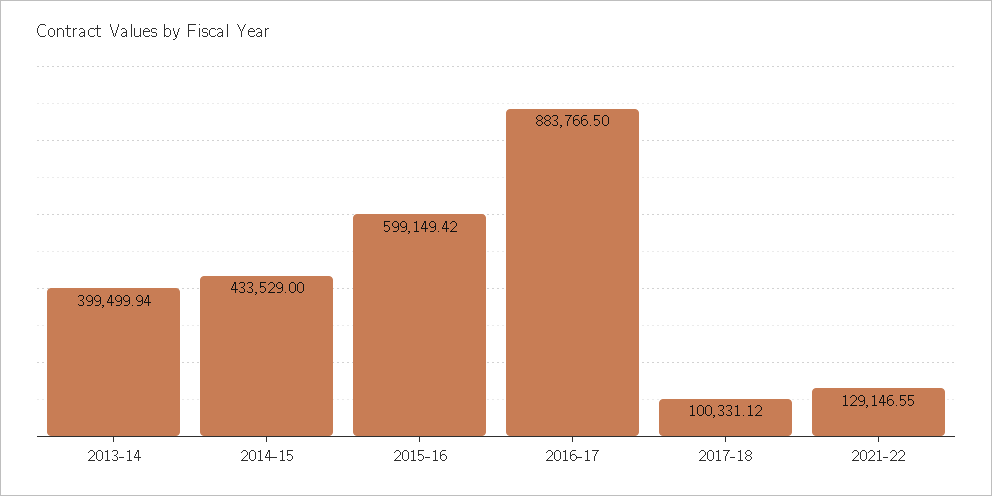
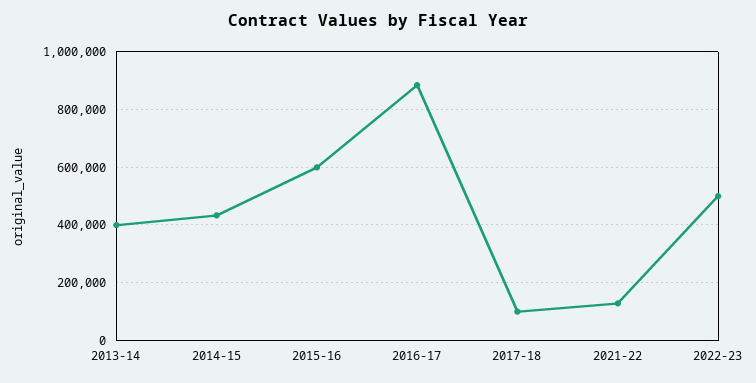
2022-23: none -> 500000

